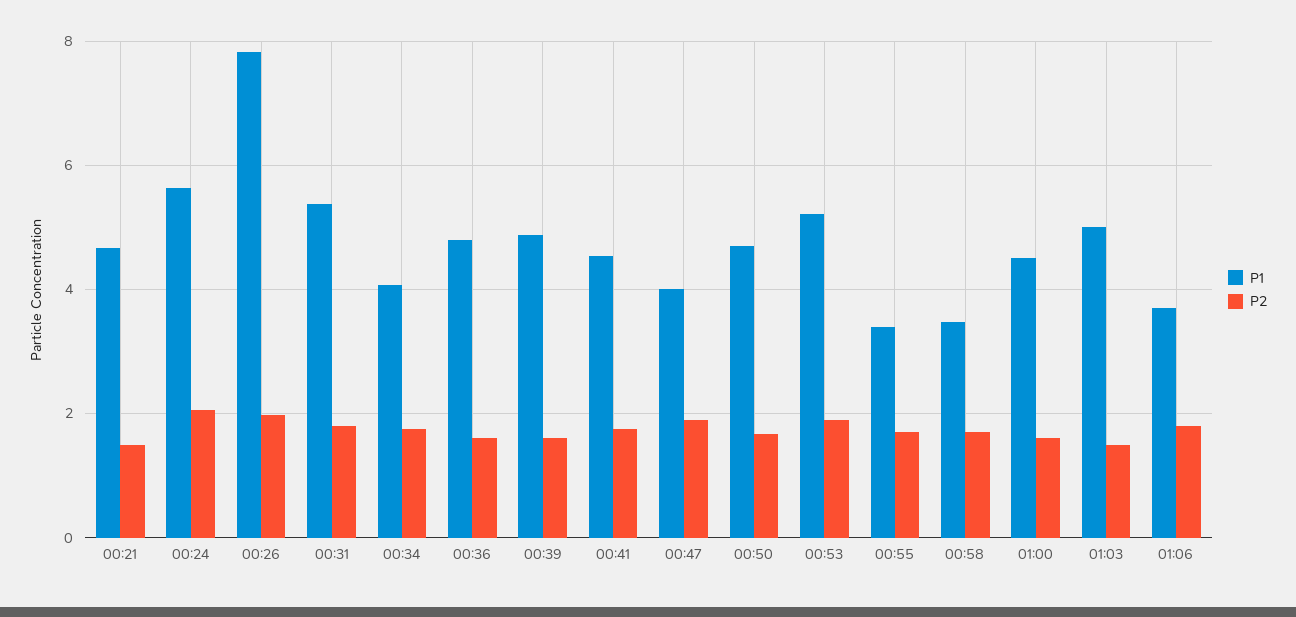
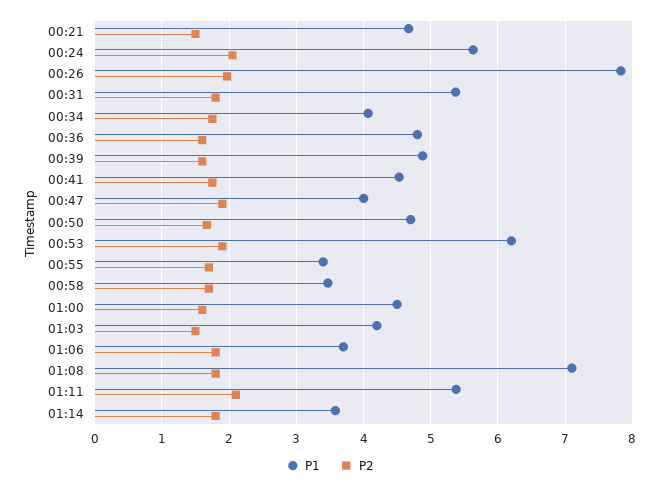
P1, 00:53: 5.2 -> 6.2
P1, 01:03: 5 -> 4.2
P1, 01:08: none -> 7.1
P2, 01:08: none -> 1.8
P1, 01:11: none -> 5.4
P2, 01:11: none -> 2.1
P1, 01:14: none -> 3.6
P2, 01:14: none -> 1.8

